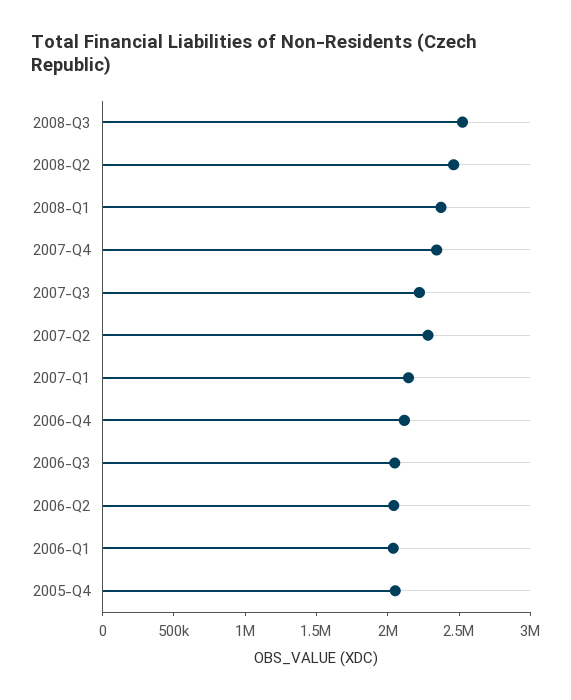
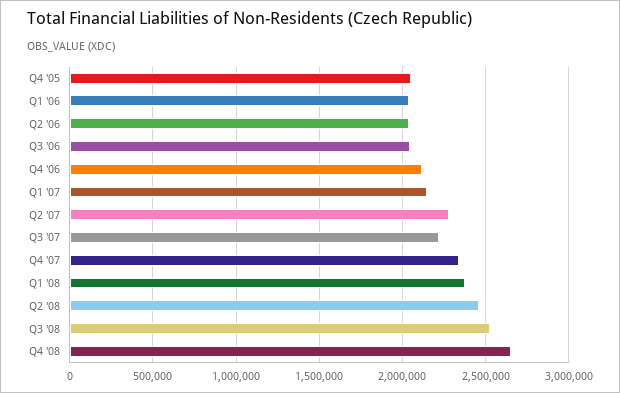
Q4 '08: none -> 2650000

